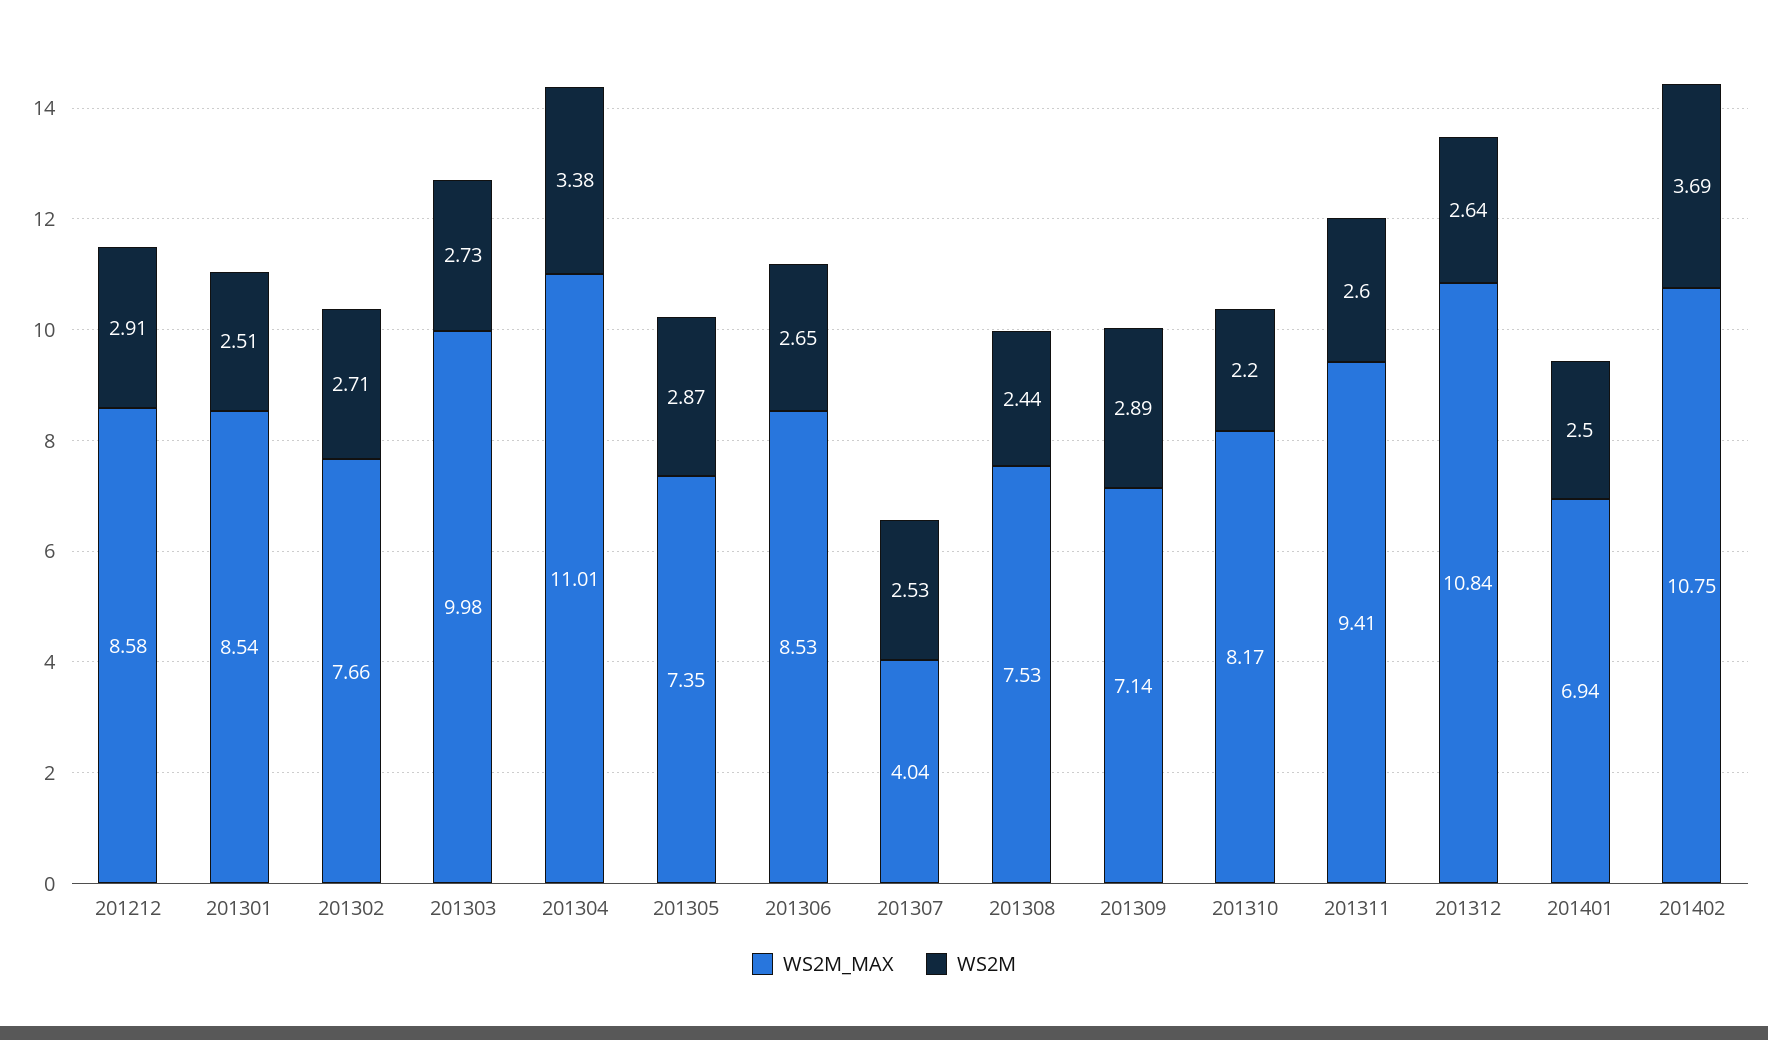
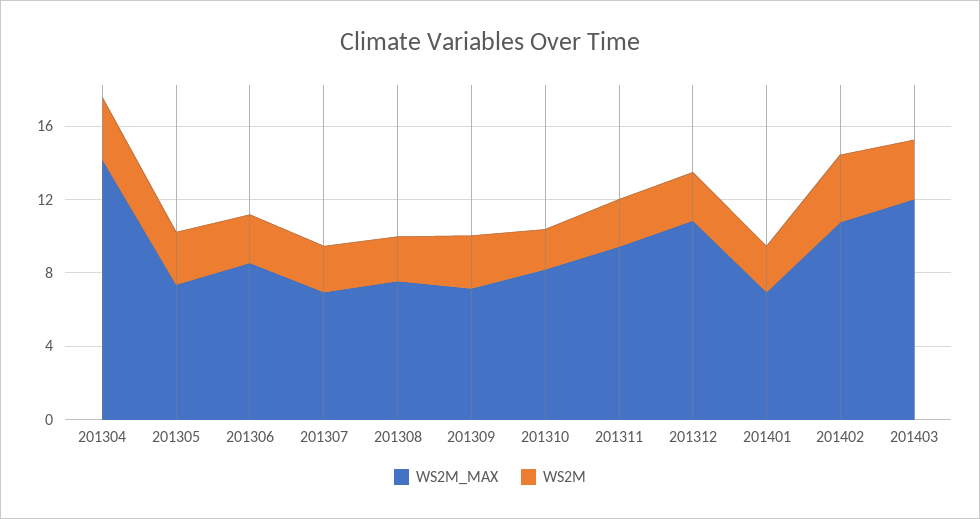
WS2M_MAX, 201212: 8.58 -> none
WS2M, 201212: 2.91 -> none
WS2M_MAX, 201301: 8.54 -> none
WS2M, 201301: 2.51 -> none
WS2M_MAX, 201302: 7.66 -> none
WS2M, 201302: 2.71 -> none
WS2M_MAX, 201303: 9.98 -> none
WS2M, 201303: 2.73 -> none
WS2M_MAX, 201304: 11.01 -> 14
WS2M_MAX, 201307: 4.04 -> 7
WS2M_MAX, 201403: none -> 12
WS2M, 201403: none -> 3

